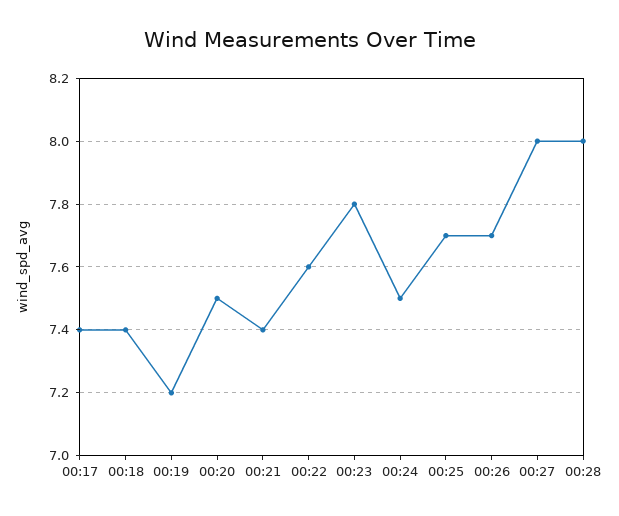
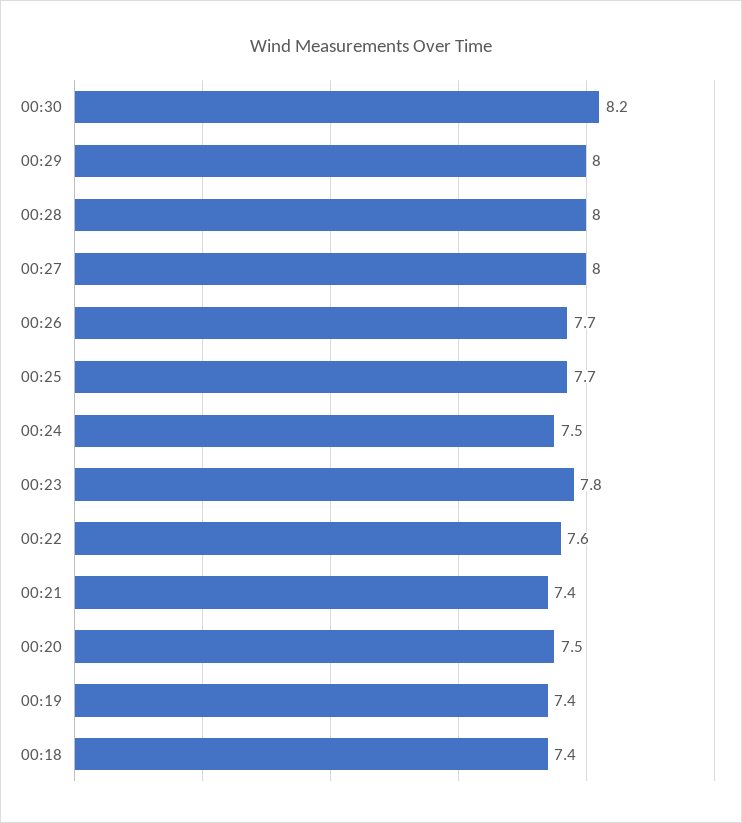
00:17: 7.4 -> none
00:19: 7.2 -> 7.4
00:30: none -> 8.2
00:29: none -> 8

